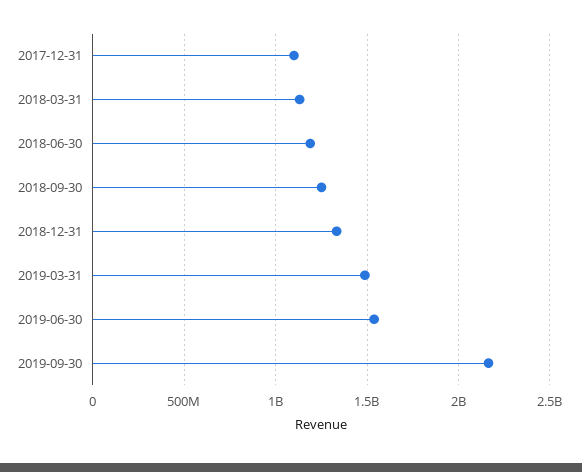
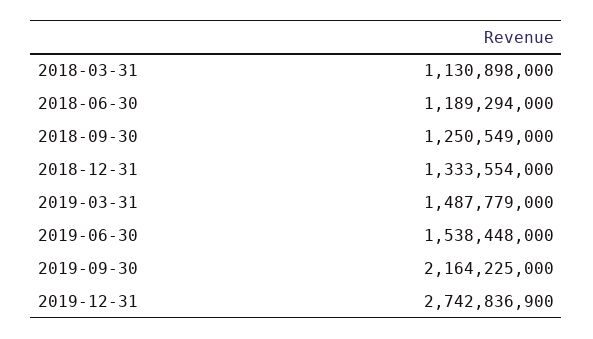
2017-12-31: 1100000000 -> none
2019-12-31: none -> 2742836900

